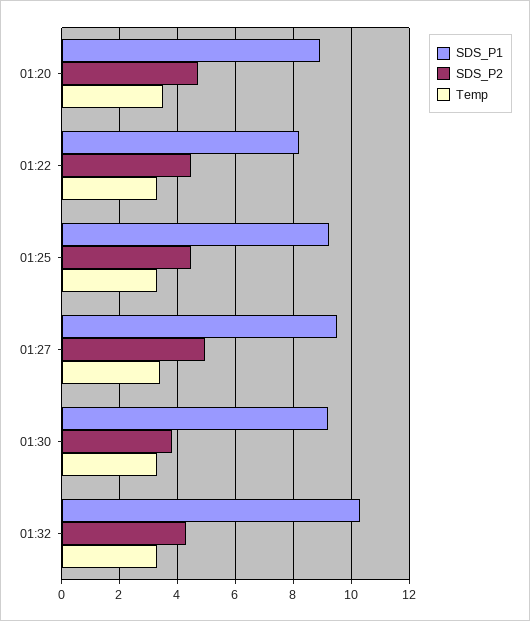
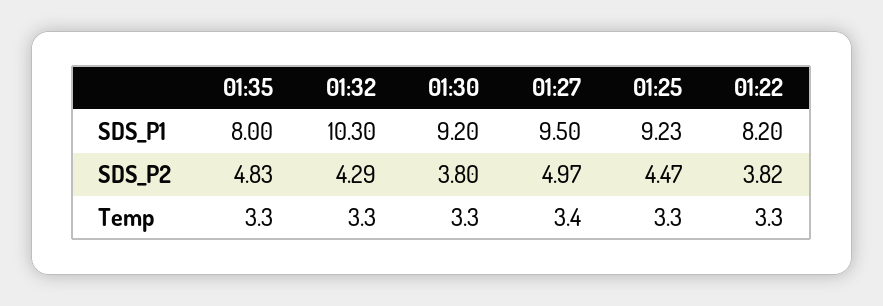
SDS_P1, 01:20: 9 -> none
SDS_P2, 01:20: 4.75 -> none
Temp, 01:20: 3.5 -> none
SDS_P2, 01:22: 4.5 -> 3.82
SDS_P1, 01:35: none -> 8
SDS_P2, 01:35: none -> 4.83
Temp, 01:35: none -> 3.3

